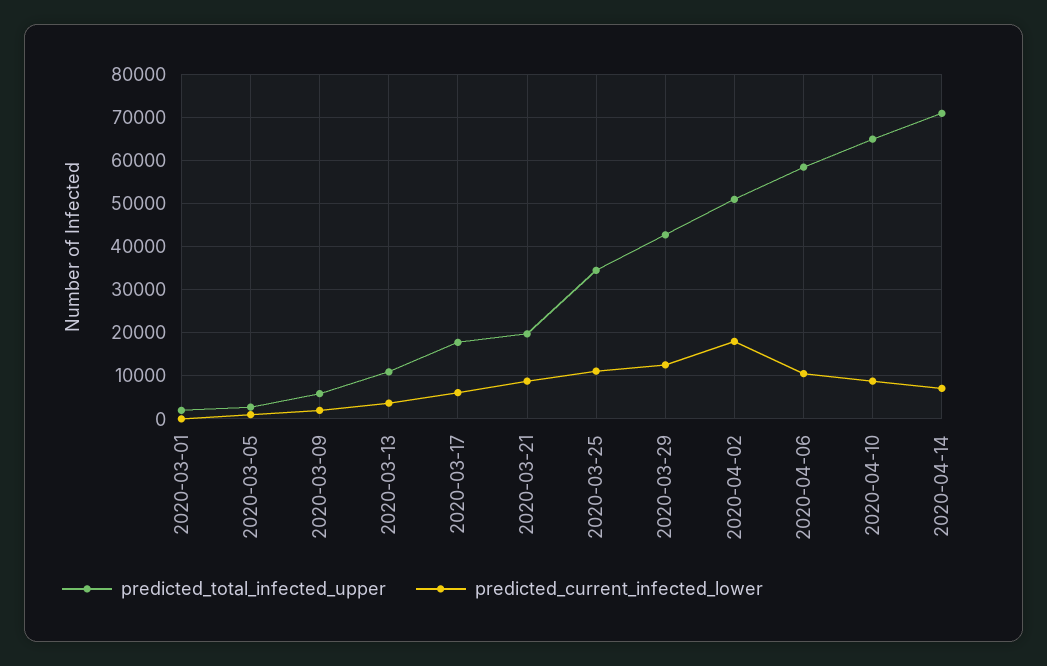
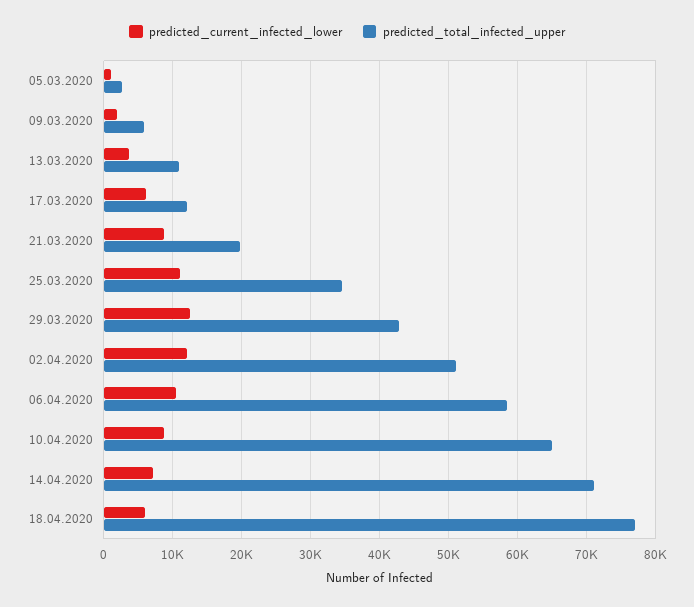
predicted_total_infected_upper, 2020-03-01: 2000 -> none
predicted_current_infected_lower, 2020-03-01: 0 -> none
predicted_total_infected_upper, 2020-03-17: 18000 -> 12000
predicted_current_infected_lower, 2020-04-02: 18000 -> 12000
predicted_current_infected_lower, 18.04.2020: none -> 6000
predicted_total_infected_upper, 18.04.2020: none -> 77000

